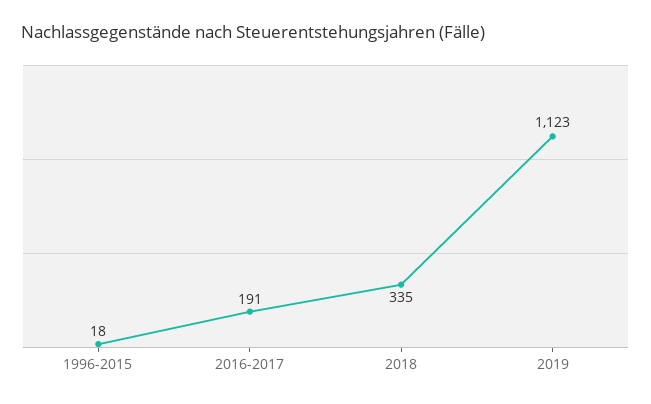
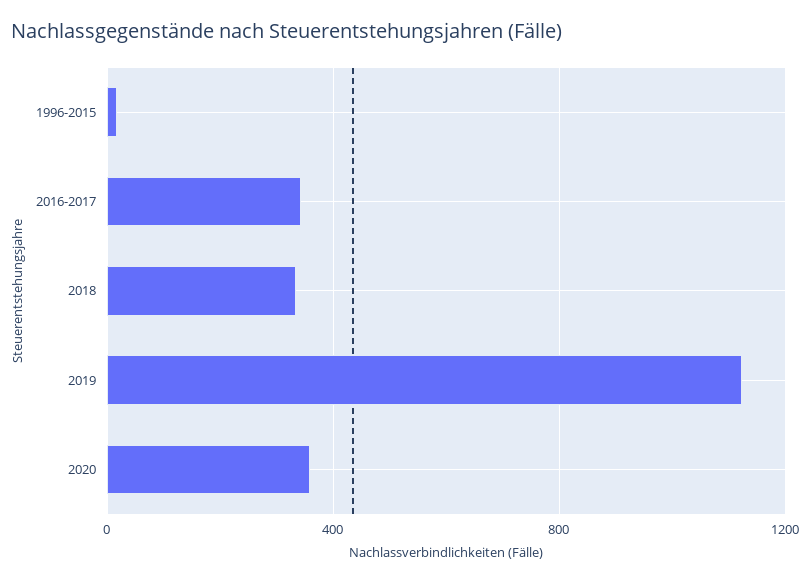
2016-2017: 191 -> 350
2020: none -> 350

